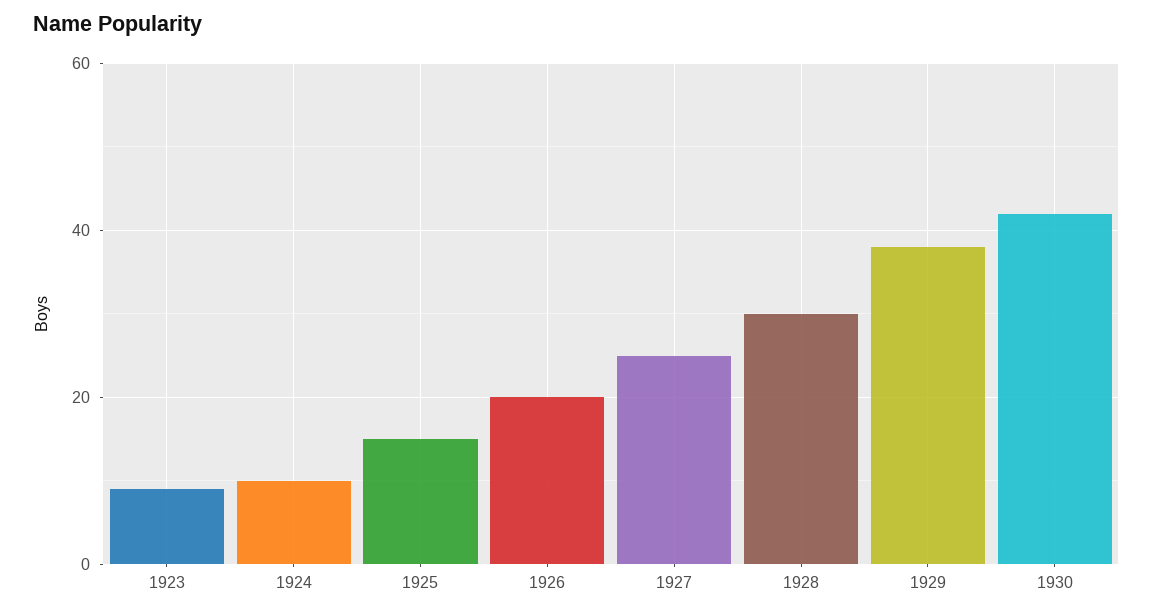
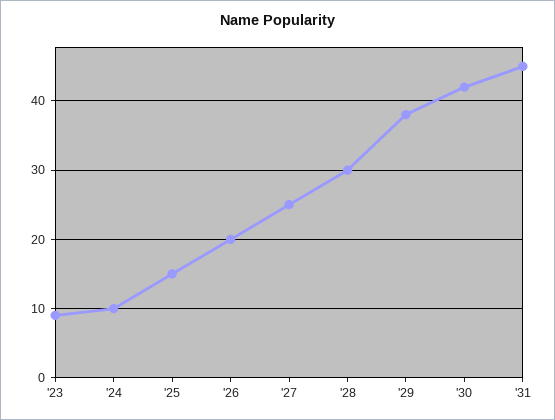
'31: none -> 45

